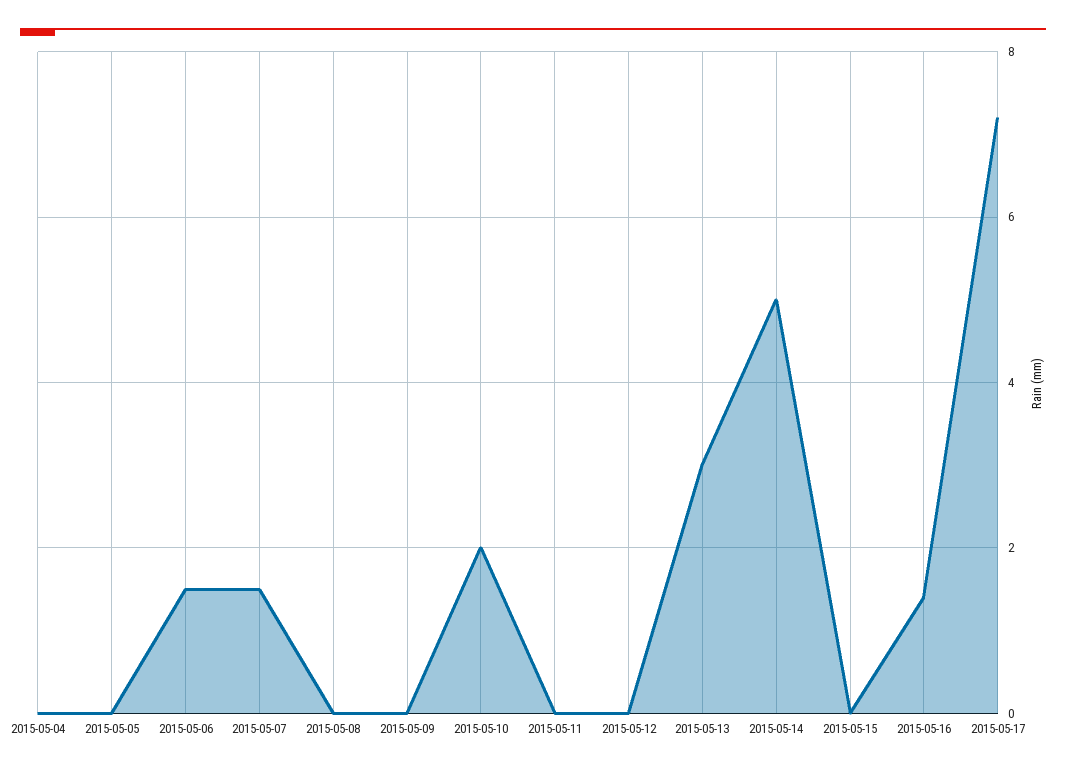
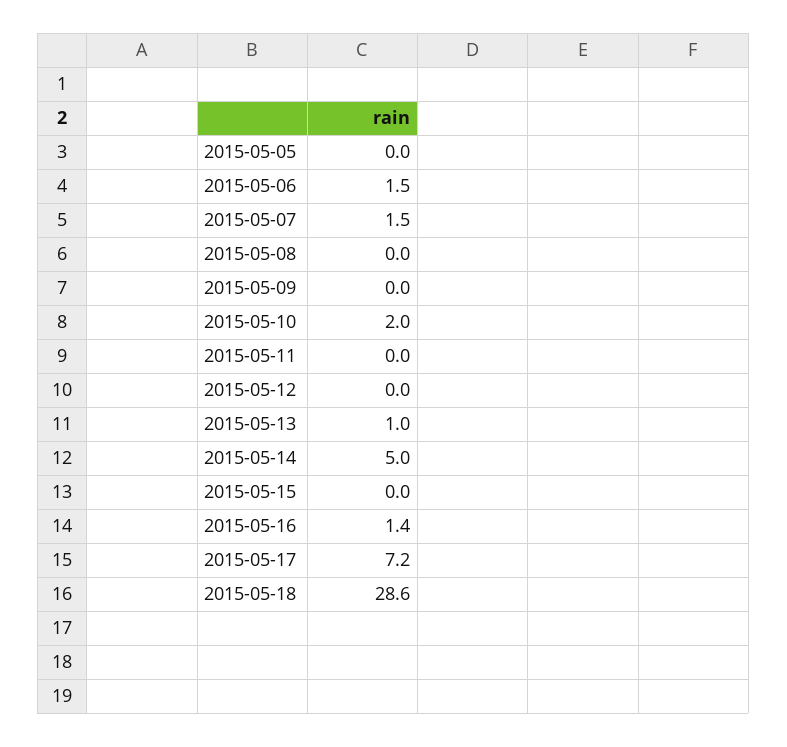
2015-05-04: 0 -> none
2015-05-13: 3 -> 1
2015-05-18: none -> 28.6

